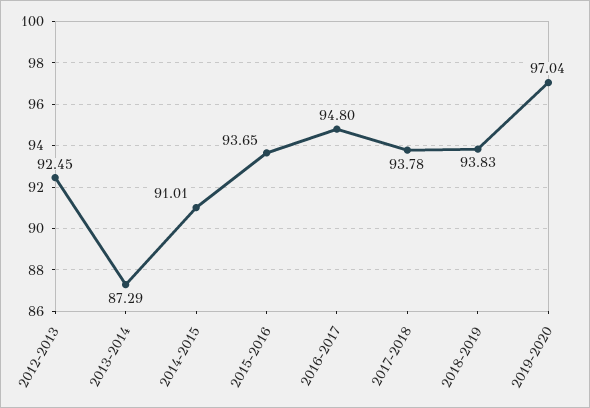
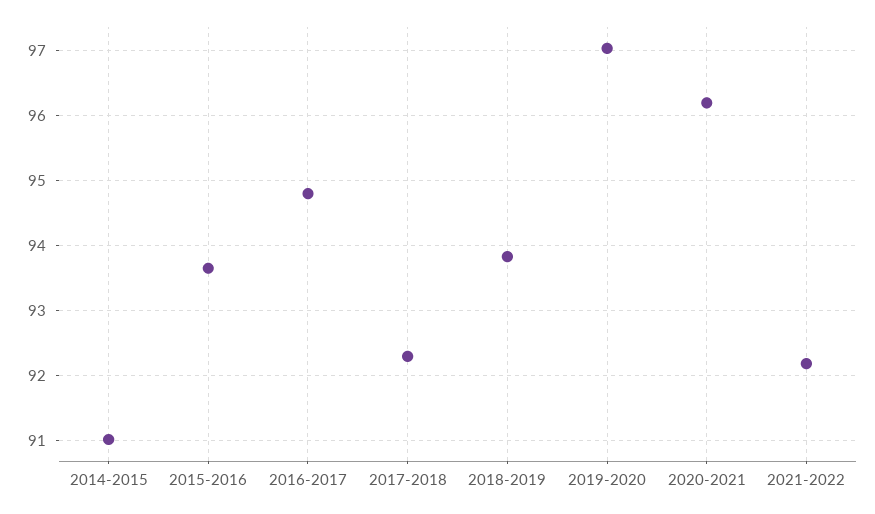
2012-2013: 92.45 -> none
2013-2014: 87.29 -> none
2017-2018: 93.78 -> 92.3
2020-2021: none -> 96.2
2021-2022: none -> 92.2

